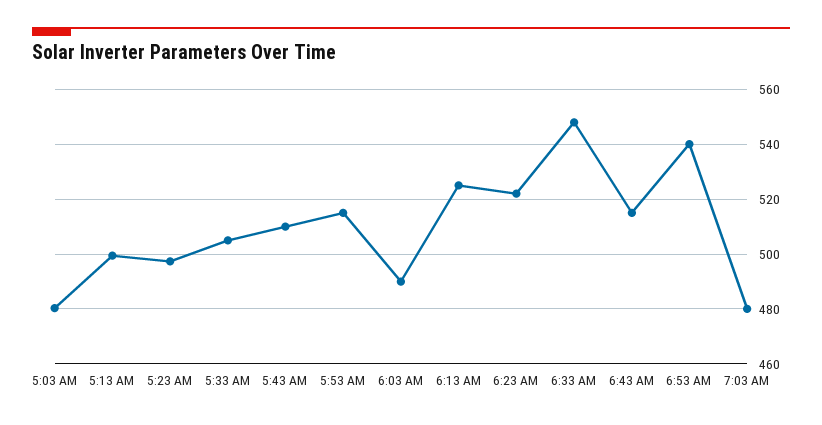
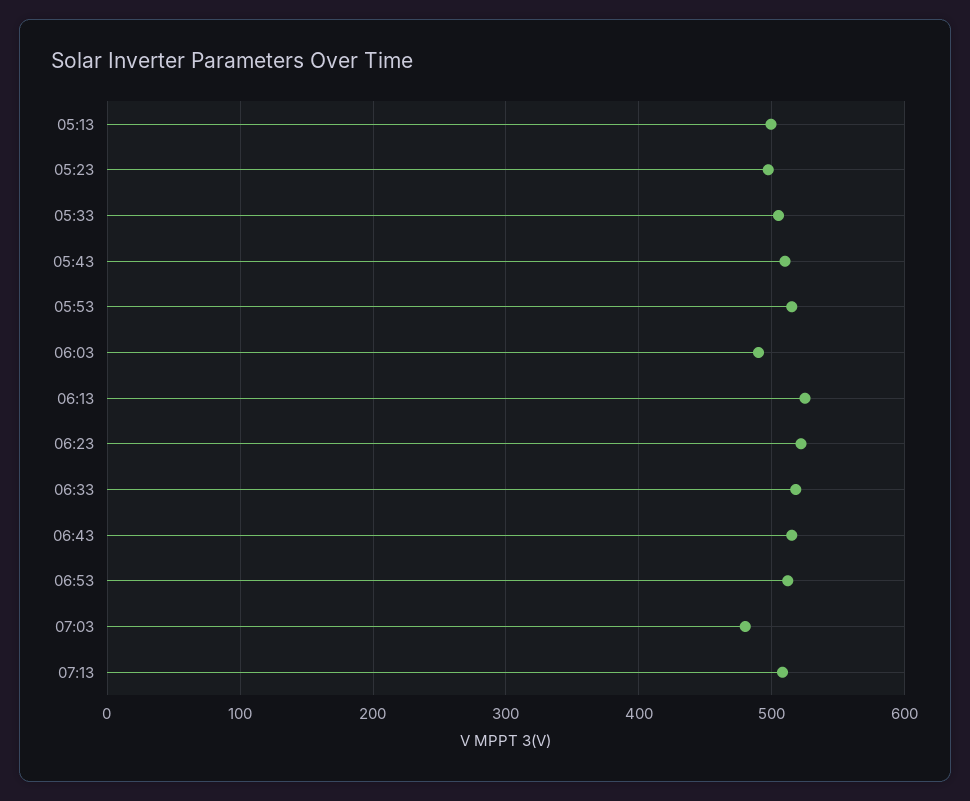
5:03 AM: 480 -> none
6:33 AM: 547.5 -> 520
6:53 AM: 540 -> 510
07:13: none -> 510

